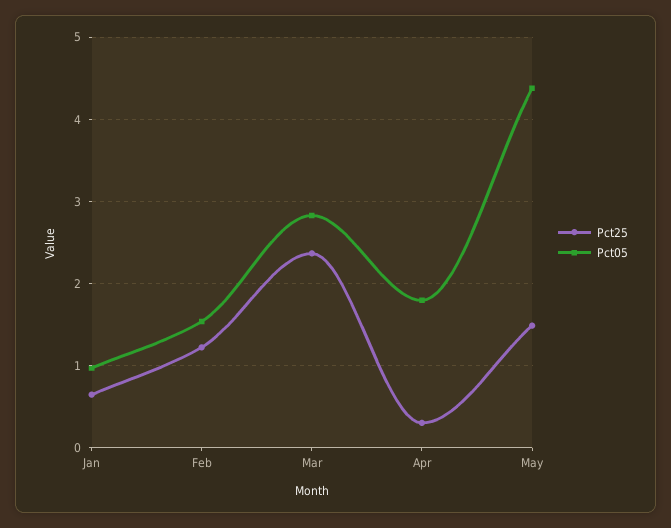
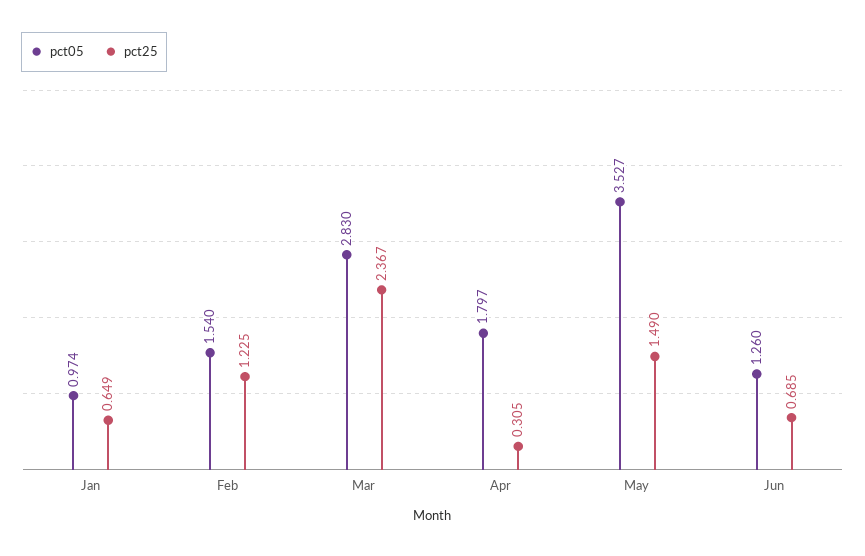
Pct05, May: 4.4 -> 3.527
Pct05, Jun: none -> 1.26
Pct25, Jun: none -> 0.685

